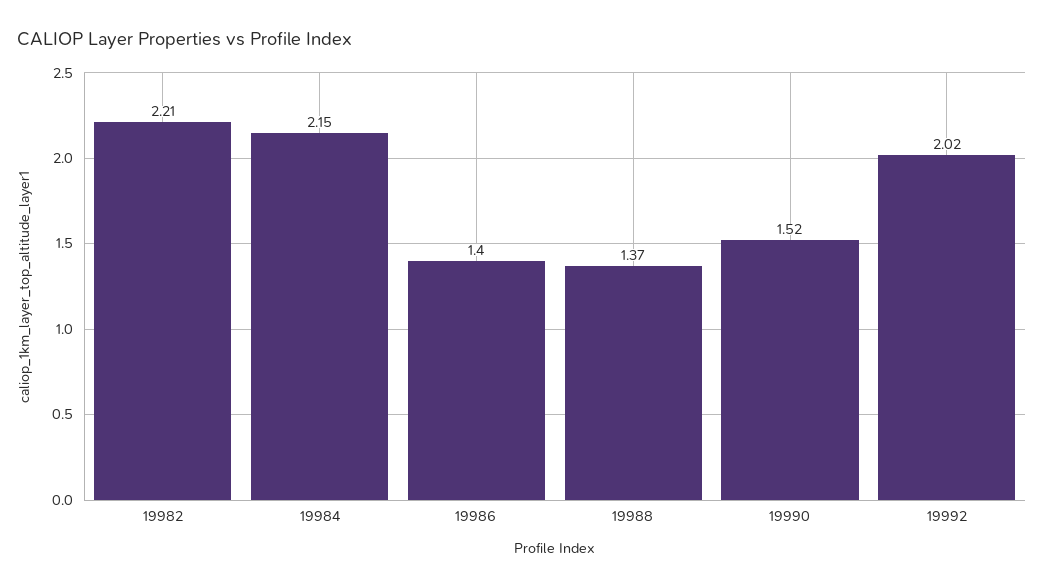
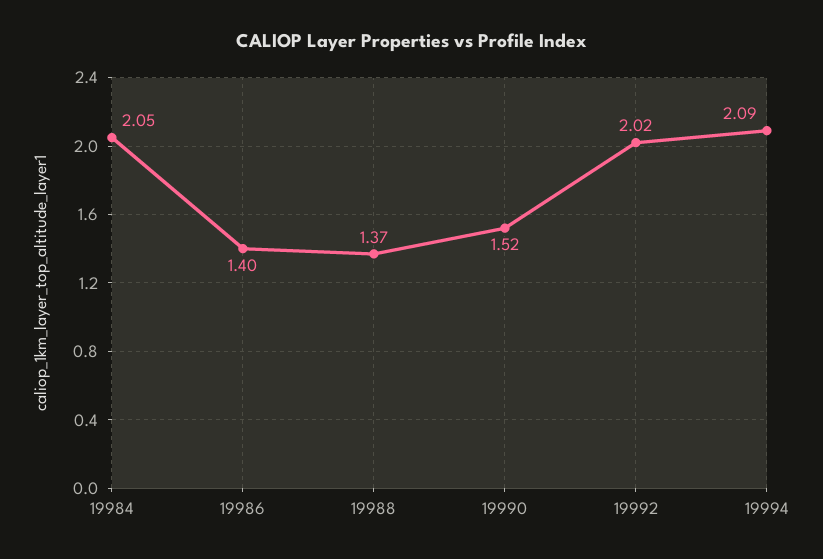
19982: 2.21 -> none
19984: 2.15 -> 2.05
19994: none -> 2.09

